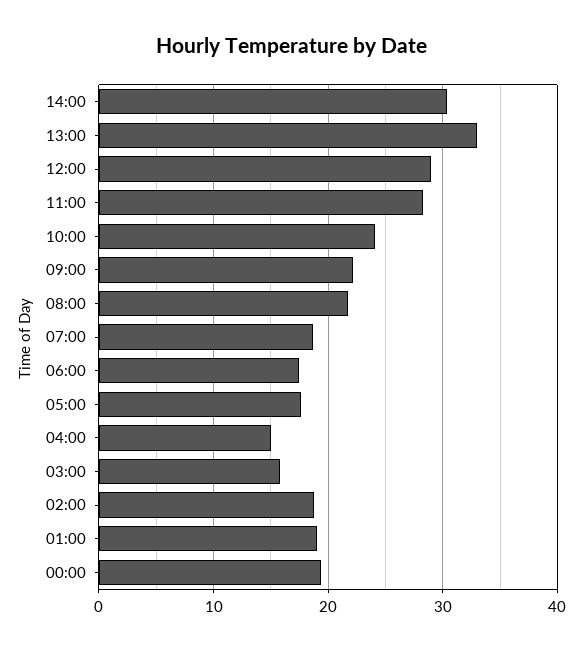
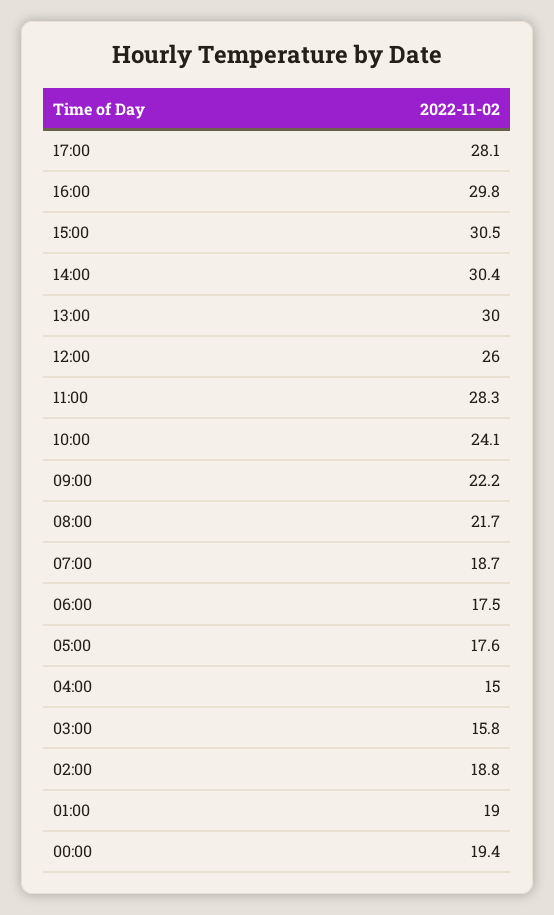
13:00: 33 -> 30
12:00: 29 -> 26
17:00: none -> 28.1
16:00: none -> 29.8
15:00: none -> 30.5

